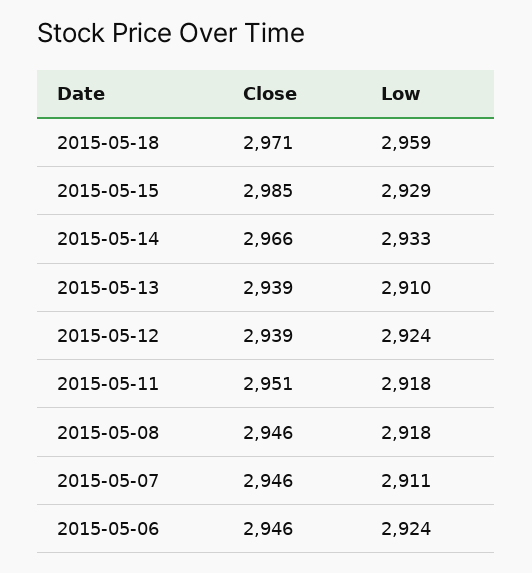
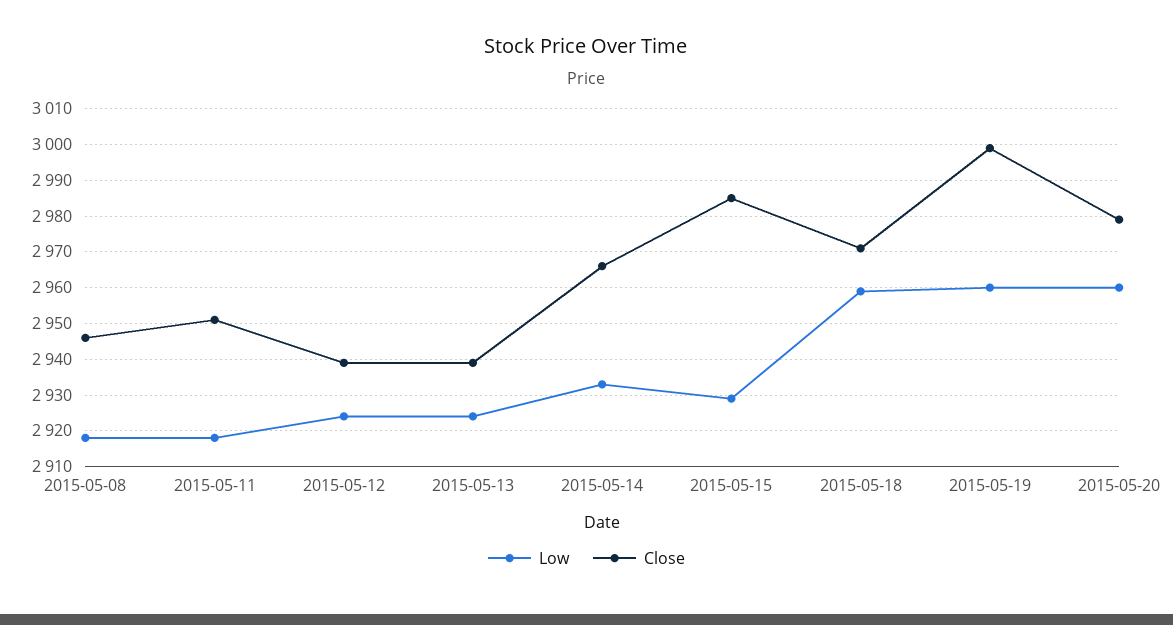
Low, 2015-05-13: 2910 -> 2925
Close, 2015-05-07: 2946 -> none
Low, 2015-05-07: 2911 -> none
Close, 2015-05-06: 2946 -> none
Low, 2015-05-06: 2924 -> none
Low, 2015-05-19: none -> 2960
Close, 2015-05-19: none -> 3000
Low, 2015-05-20: none -> 2960
Close, 2015-05-20: none -> 2980

